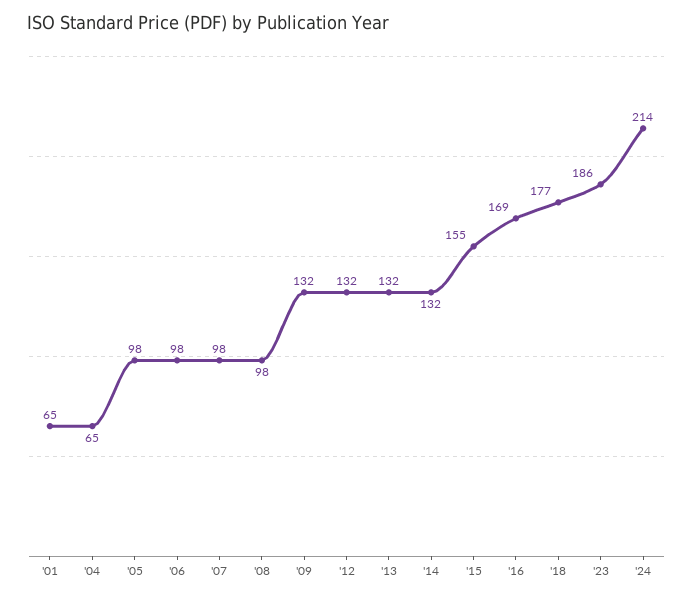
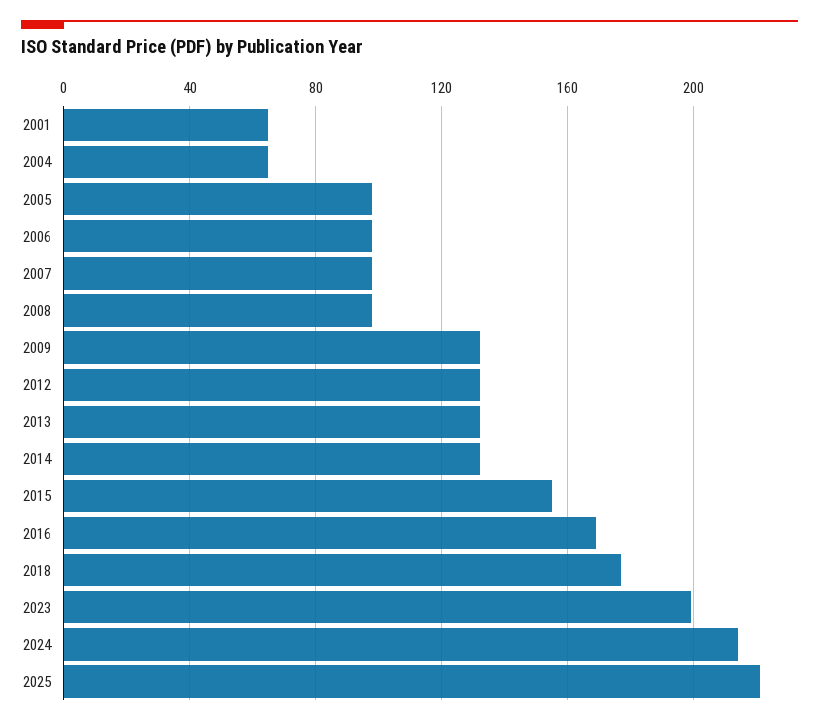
'23: 186 -> 200
2025: none -> 220

